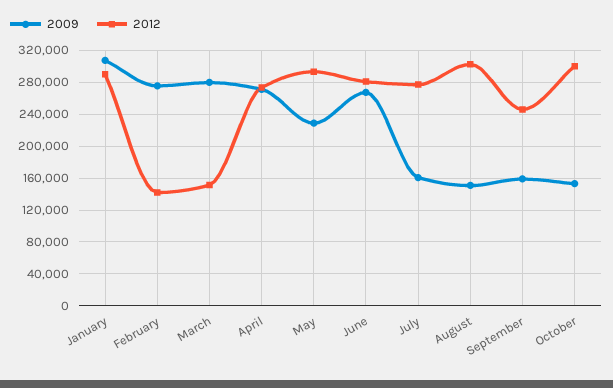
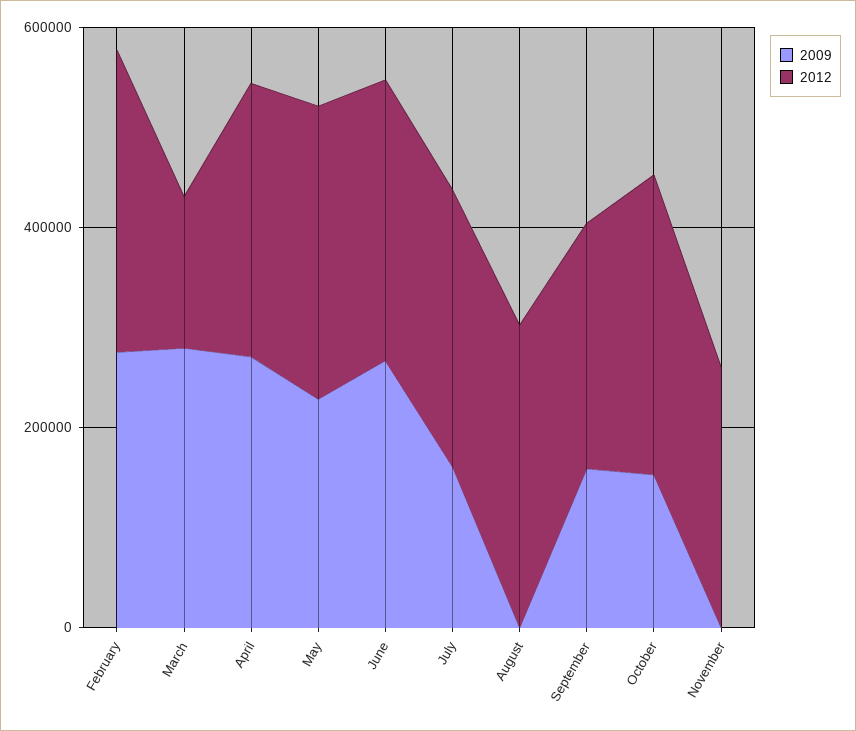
2009, January: 310000 -> none
2012, January: 290000 -> none
2012, February: 140000 -> 300000
2009, August: 150000 -> 0
2009, November: none -> 0
2012, November: none -> 250000

